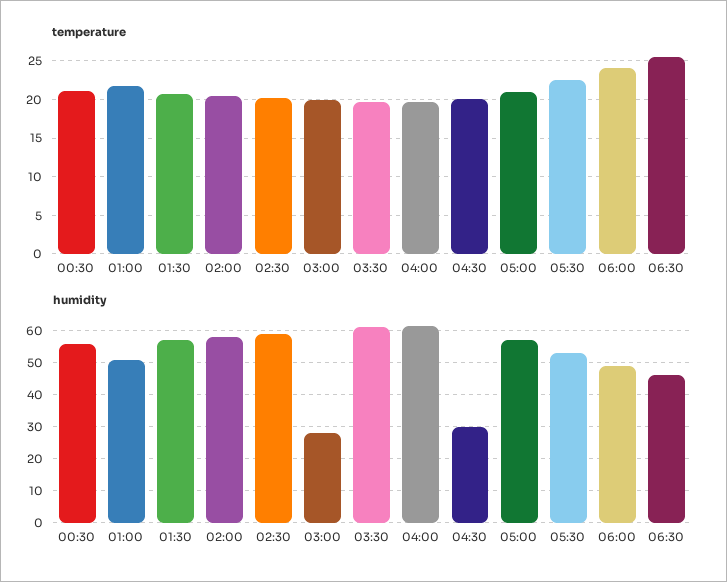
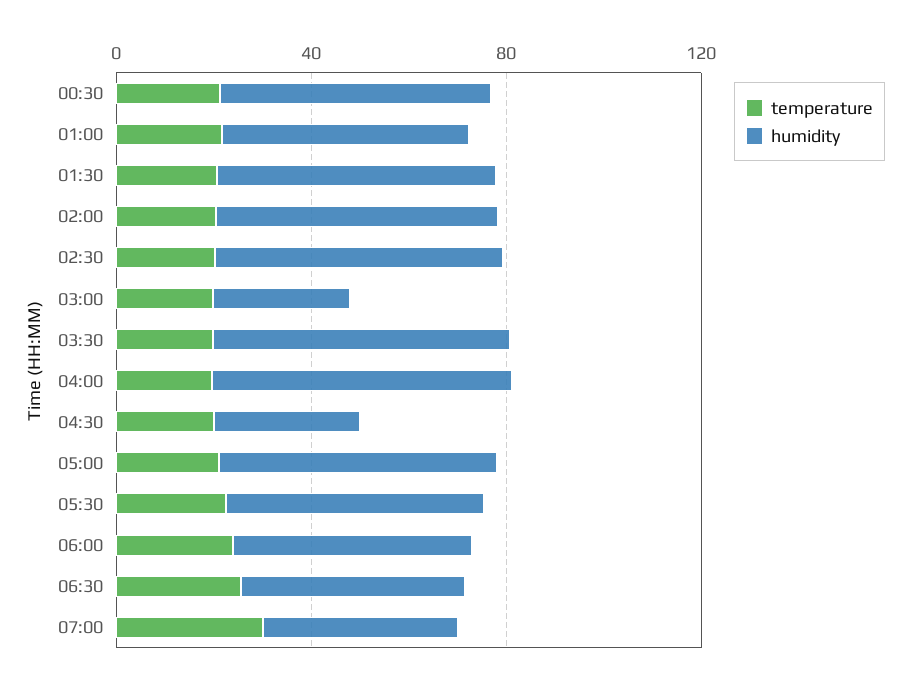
temperature, 07:00: none -> 30
humidity, 07:00: none -> 40

